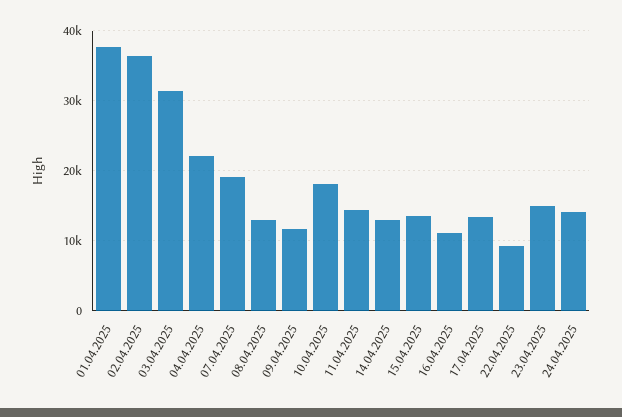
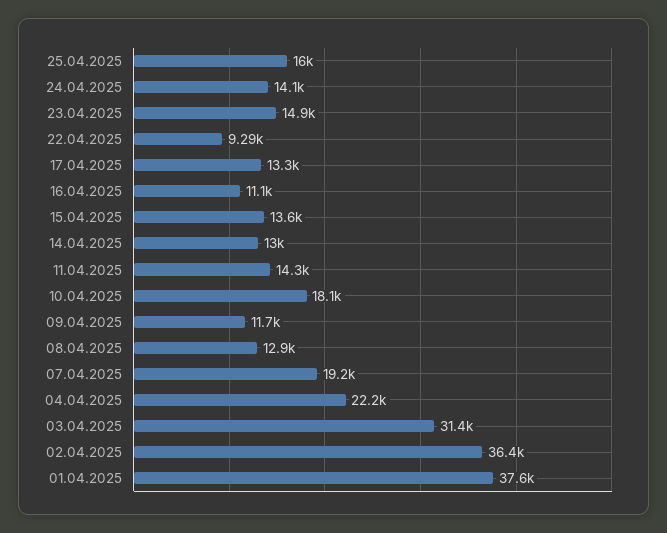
25.04.2025: none -> 16000

